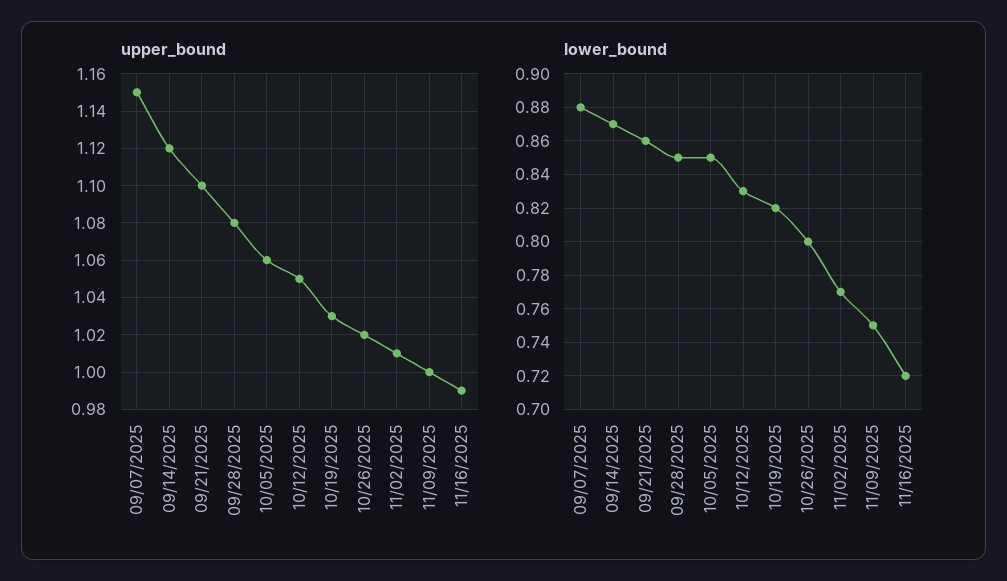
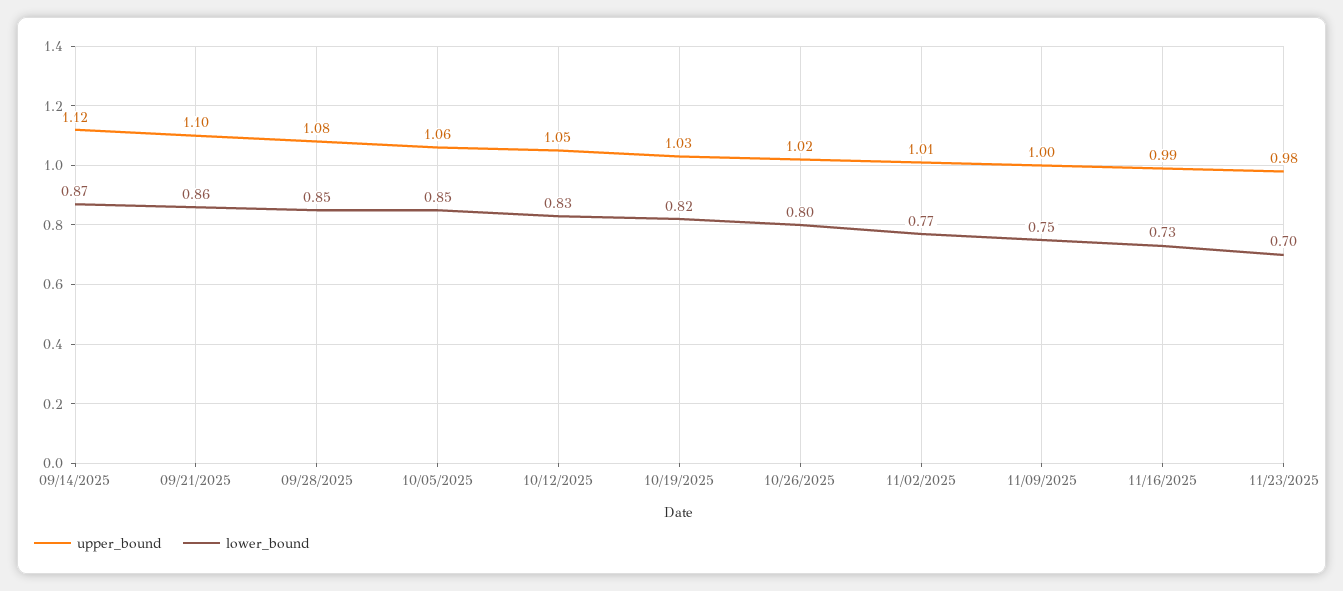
upper_bound, 09/07/2025: 1.15 -> none
lower_bound, 09/07/2025: 0.88 -> none
lower_bound, 11/16/2025: 0.72 -> 0.73
upper_bound, 11/23/2025: none -> 0.98
lower_bound, 11/23/2025: none -> 0.7

